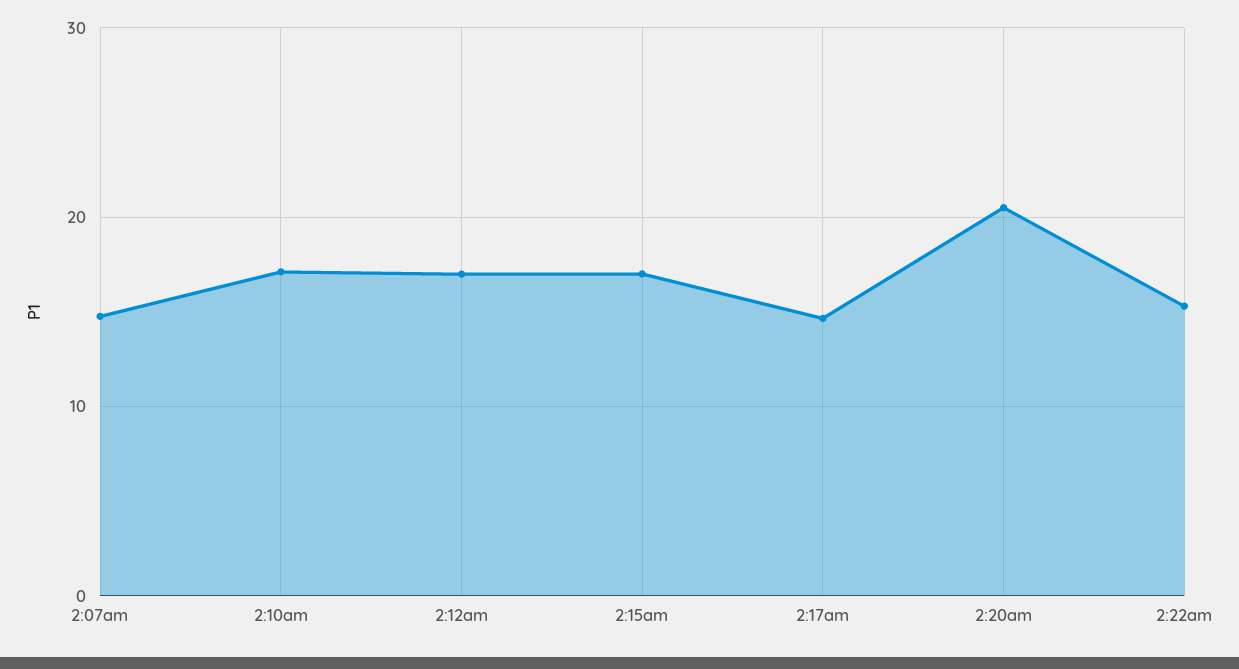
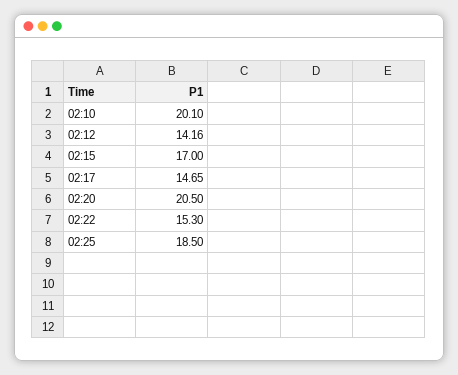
2:07am: 15 -> none
2:10am: 17 -> 20.1
2:12am: 17 -> 14.16
02:25: none -> 18.5

